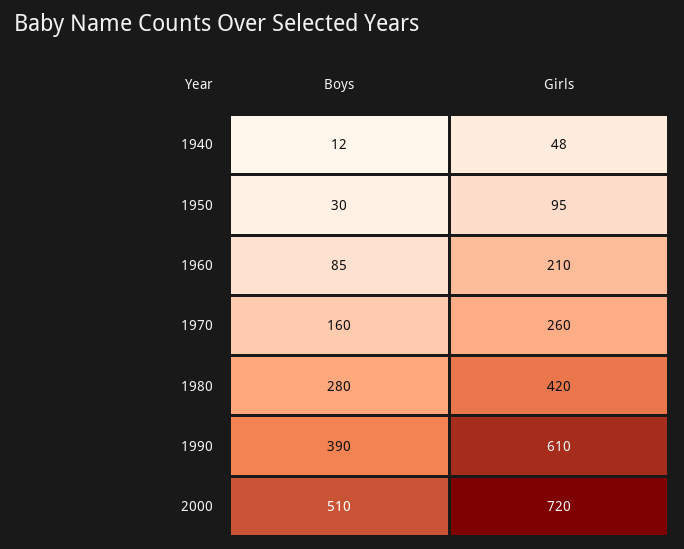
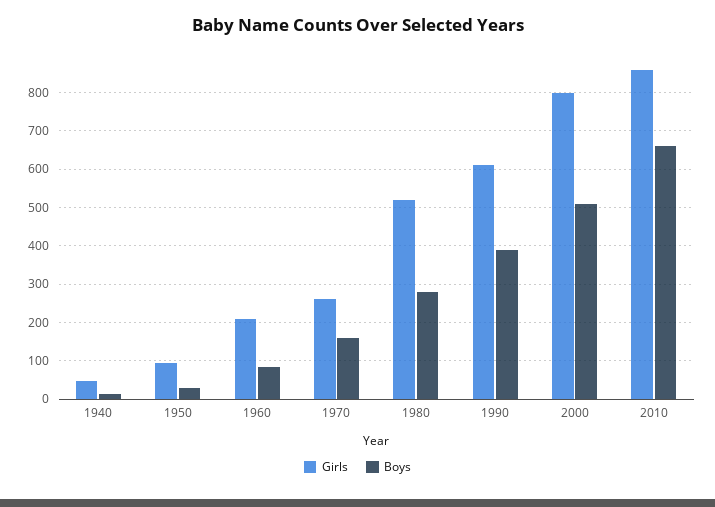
Girls, 1980: 420 -> 520
Girls, 2000: 720 -> 800
Girls, 2010: none -> 860
Boys, 2010: none -> 660

